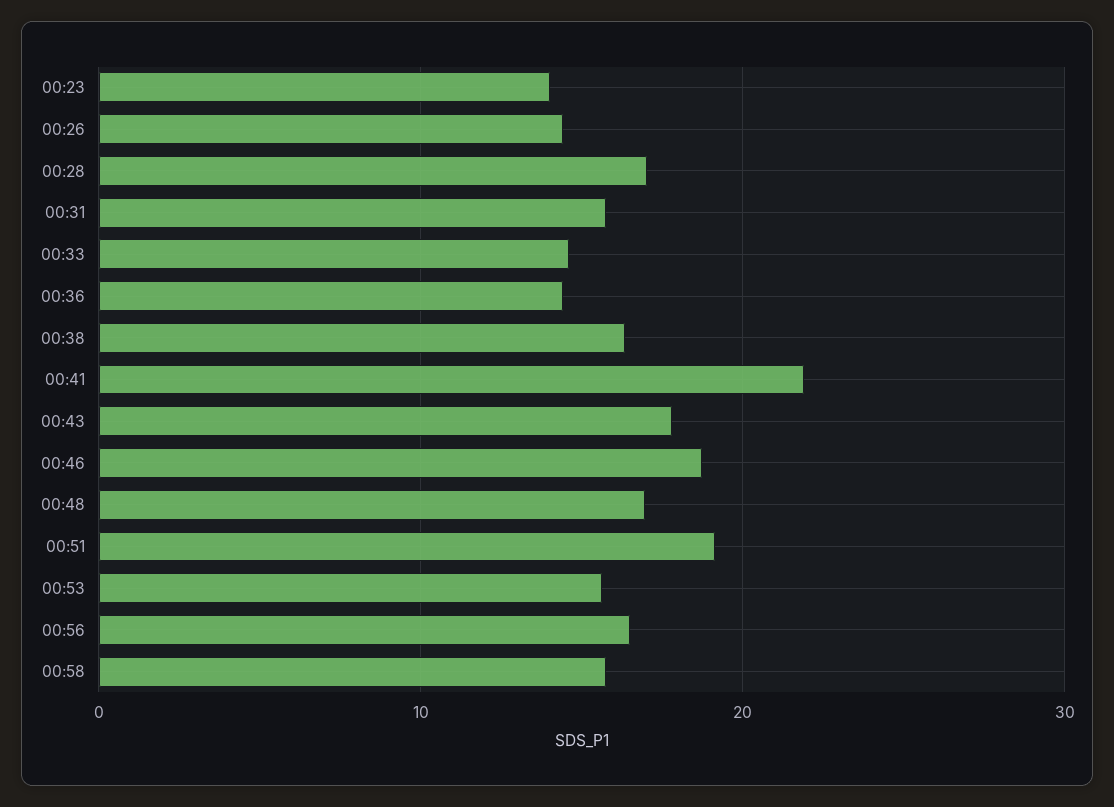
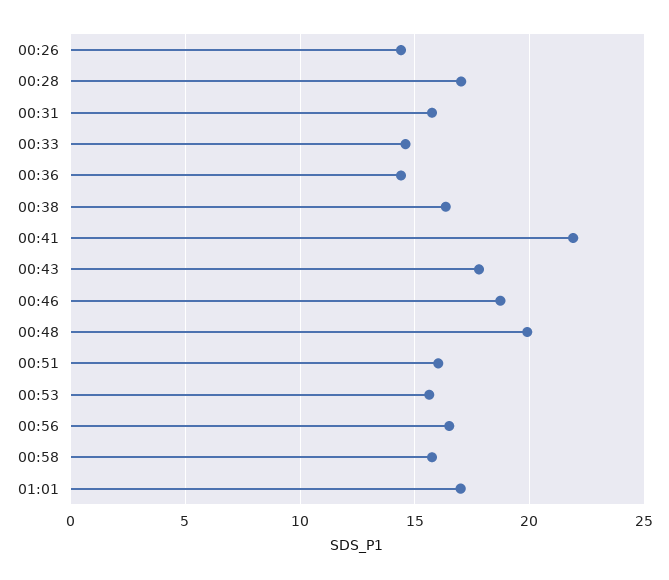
00:23: 14 -> none
00:48: 17 -> 20
00:51: 19 -> 16
01:01: none -> 17

